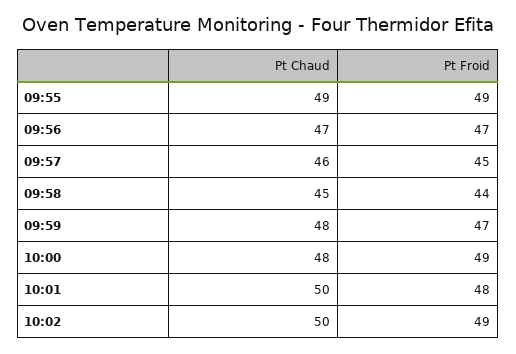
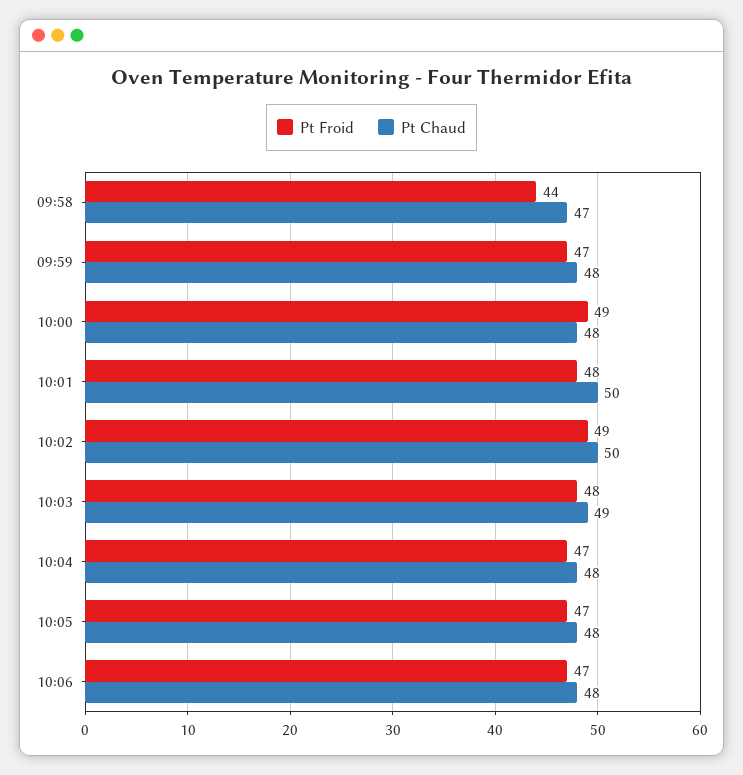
Pt Chaud, 09:55: 49 -> none
Pt Froid, 09:55: 49 -> none
Pt Chaud, 09:56: 47 -> none
Pt Froid, 09:56: 47 -> none
Pt Chaud, 09:57: 46 -> none
Pt Froid, 09:57: 45 -> none
Pt Chaud, 09:58: 45 -> 47
Pt Froid, 10:03: none -> 48
Pt Chaud, 10:03: none -> 49
Pt Froid, 10:04: none -> 47
Pt Chaud, 10:04: none -> 48
Pt Froid, 10:05: none -> 47
Pt Chaud, 10:05: none -> 48
Pt Froid, 10:06: none -> 47
Pt Chaud, 10:06: none -> 48

